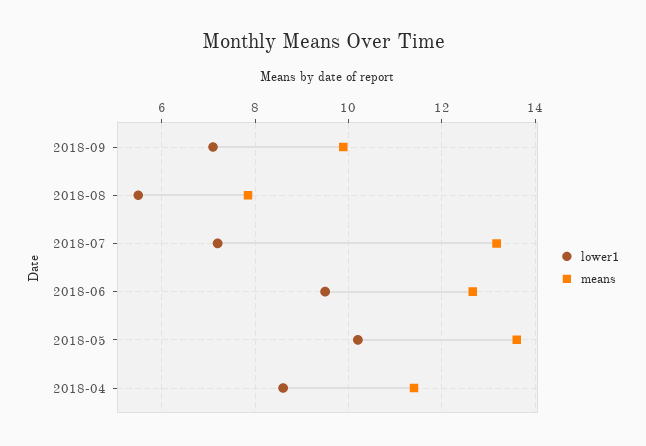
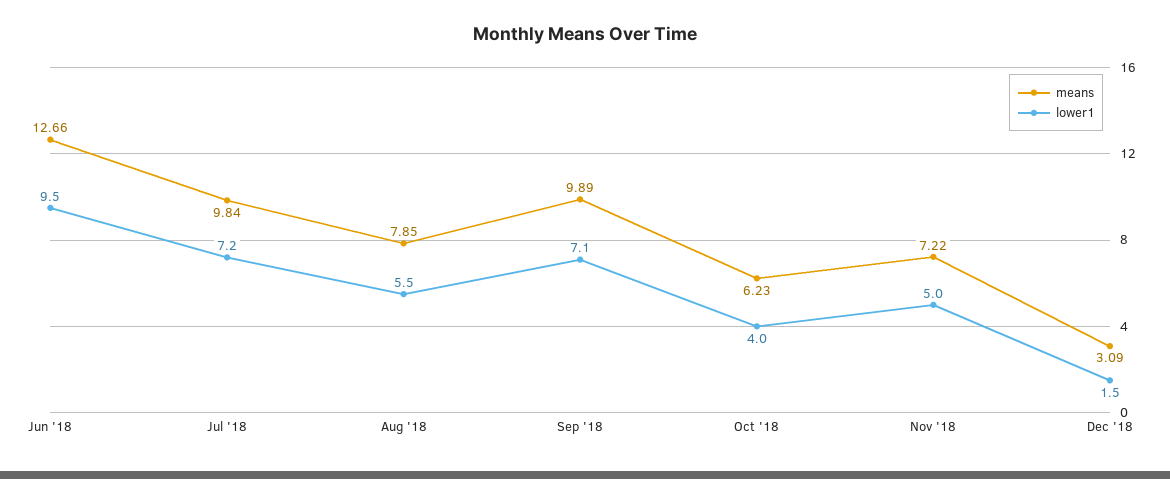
means, 2018-07: 13.2 -> 9.84
lower1, 2018-05: 10.2 -> none
means, 2018-05: 13.6 -> none
lower1, 2018-04: 8.6 -> none
means, 2018-04: 11.4 -> none
means, Oct '18: none -> 6.23
lower1, Oct '18: none -> 4
means, Nov '18: none -> 7.22
lower1, Nov '18: none -> 5
means, Dec '18: none -> 3.09
lower1, Dec '18: none -> 1.5

